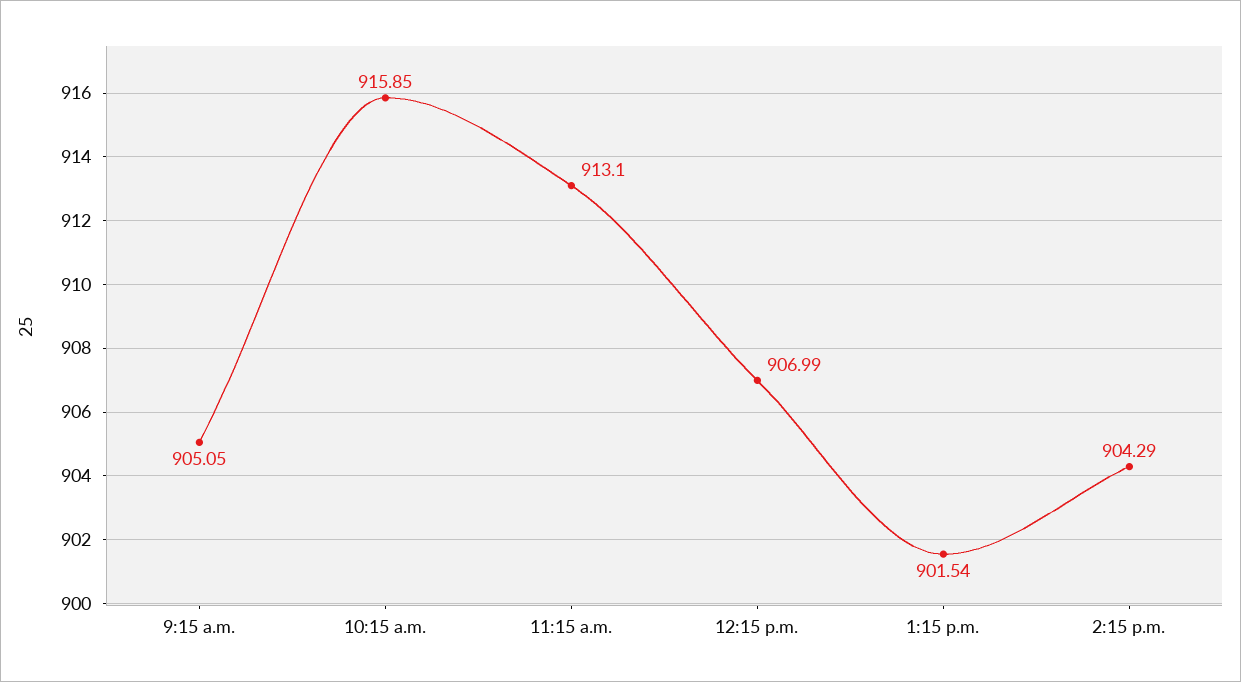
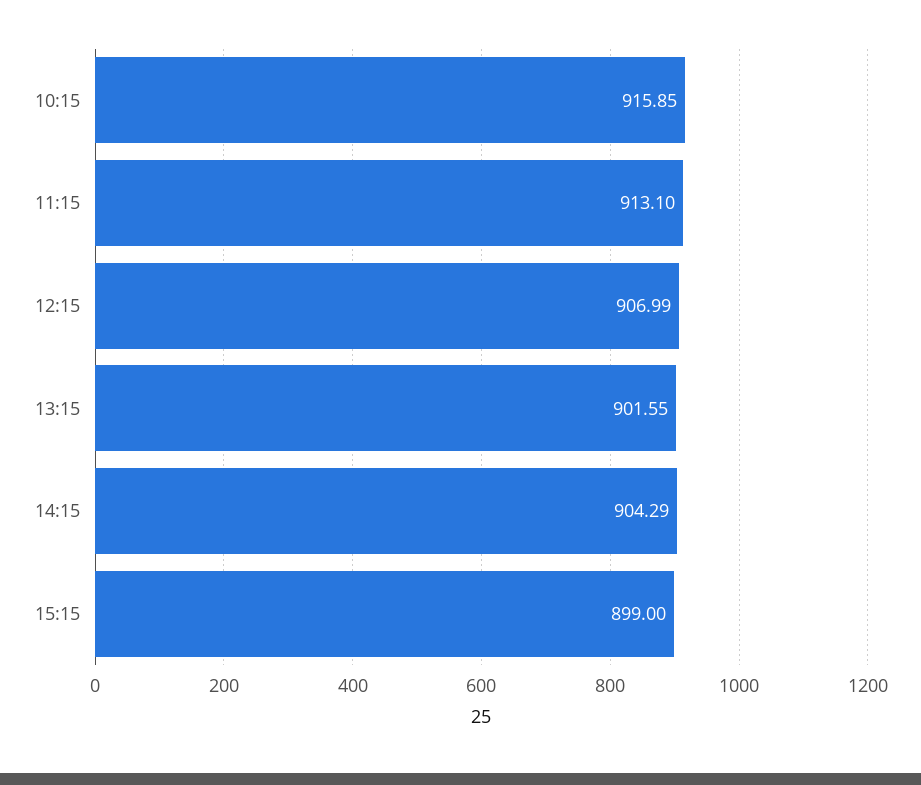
9:15 a.m.: 905.05 -> none
1:15 p.m.: 901.54 -> 901.55
15:15: none -> 899

